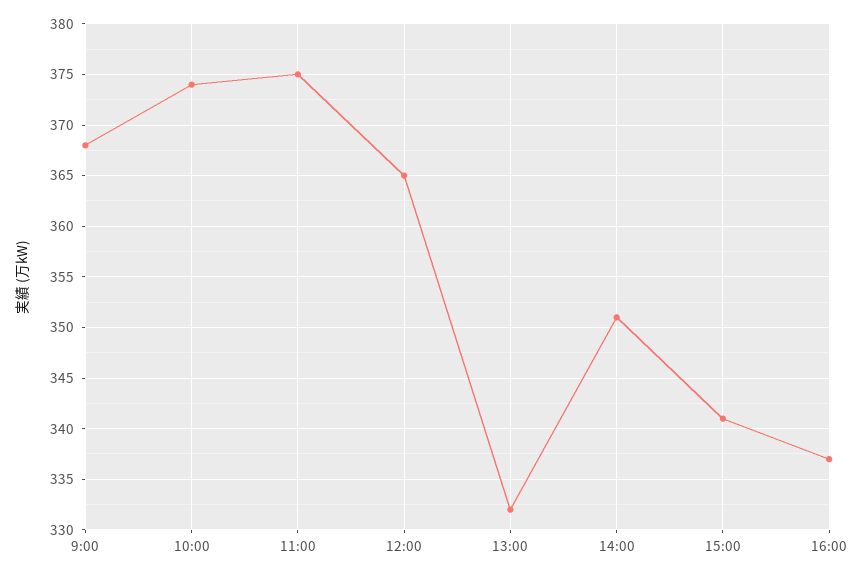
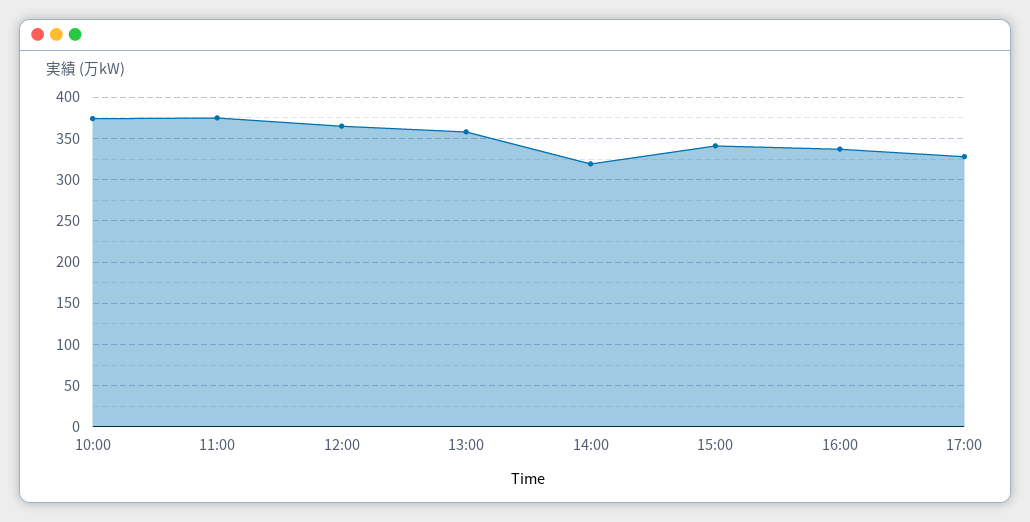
9:00: 368 -> none
13:00: 332 -> 360
14:00: 351 -> 320
17:00: none -> 330

